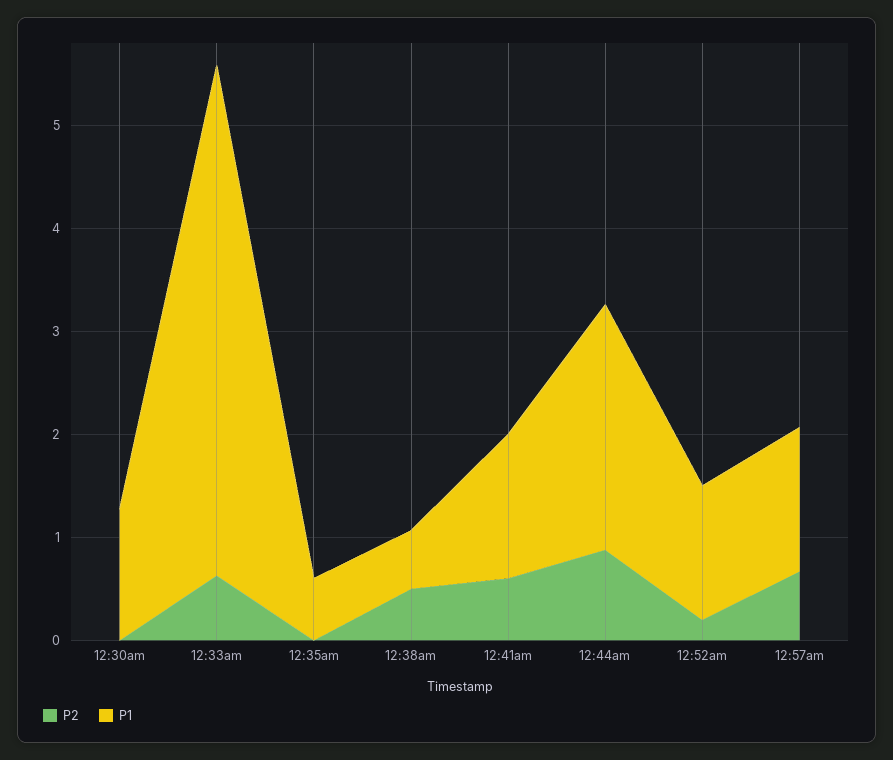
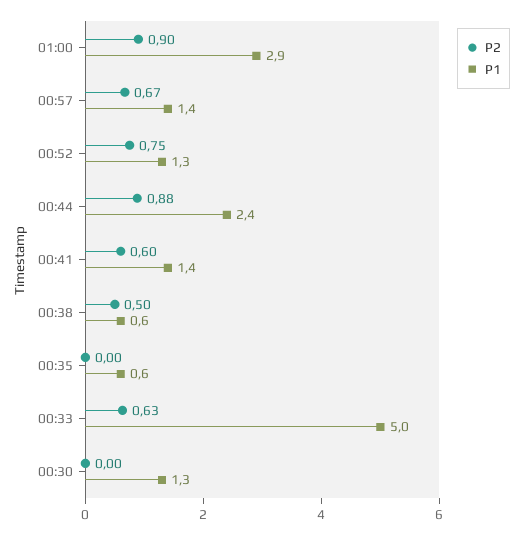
P2, 12:52am: 0.2 -> 0.75
P2, 01:00: none -> 0.9
P1, 01:00: none -> 2.9

